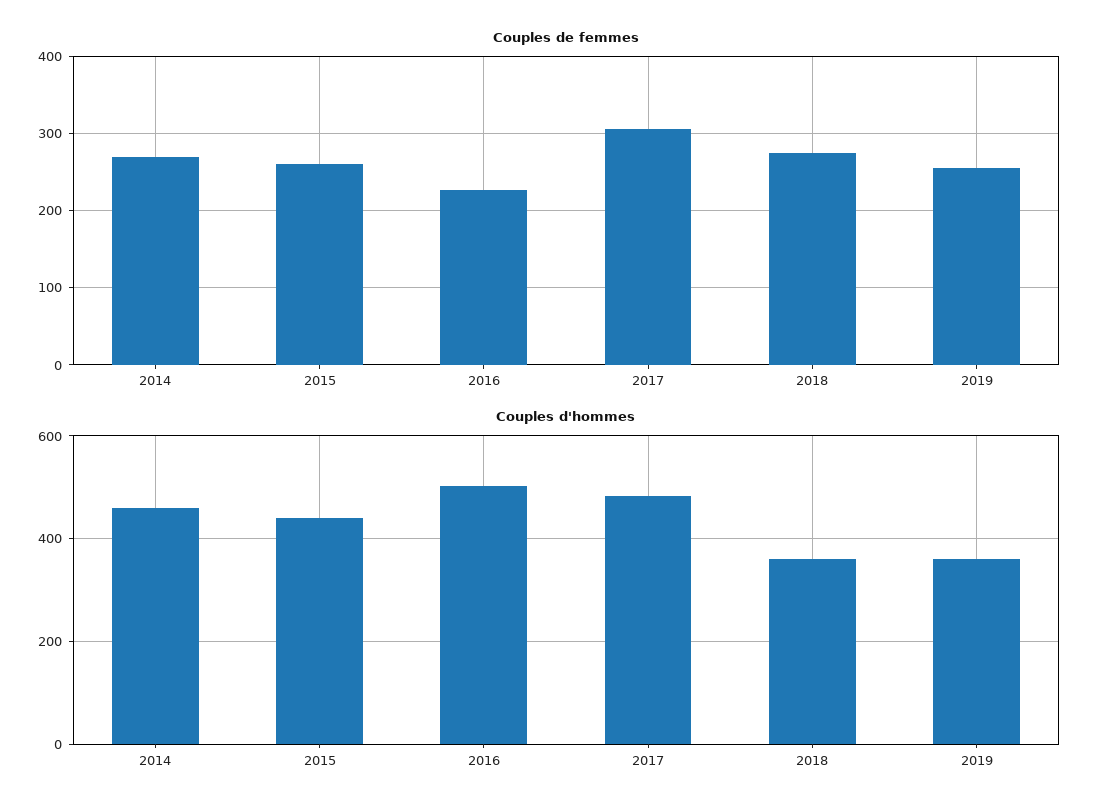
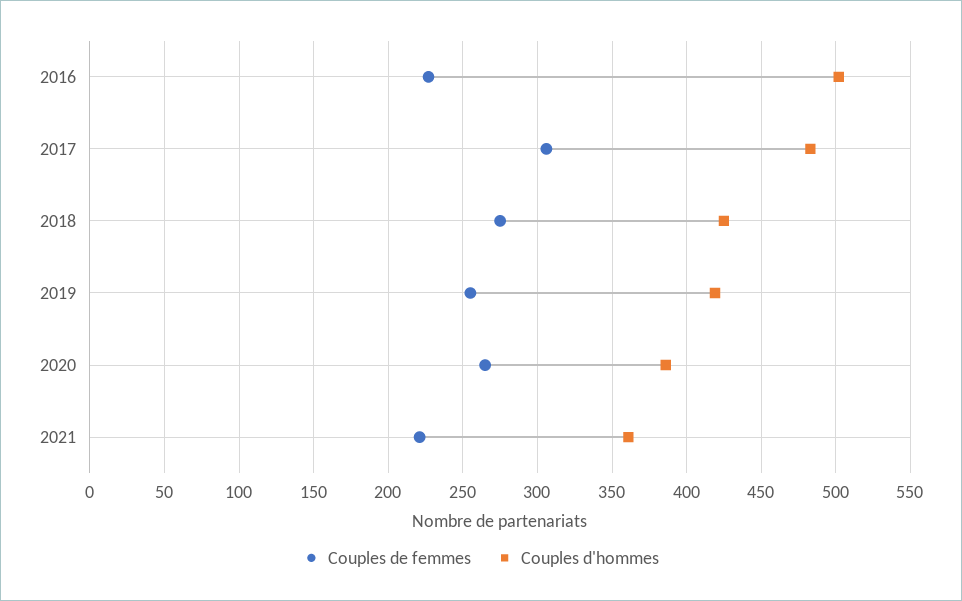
Couples de femmes, 2014: 270 -> none
Couples de femmes, 2015: 260 -> none
Couples d'hommes, 2014: 460 -> none
Couples d'hommes, 2015: 440 -> none
Couples d'hommes, 2018: 360 -> 425
Couples d'hommes, 2019: 360 -> 420
Couples de femmes, 2020: none -> 265
Couples d'hommes, 2020: none -> 385
Couples de femmes, 2021: none -> 220
Couples d'hommes, 2021: none -> 360

